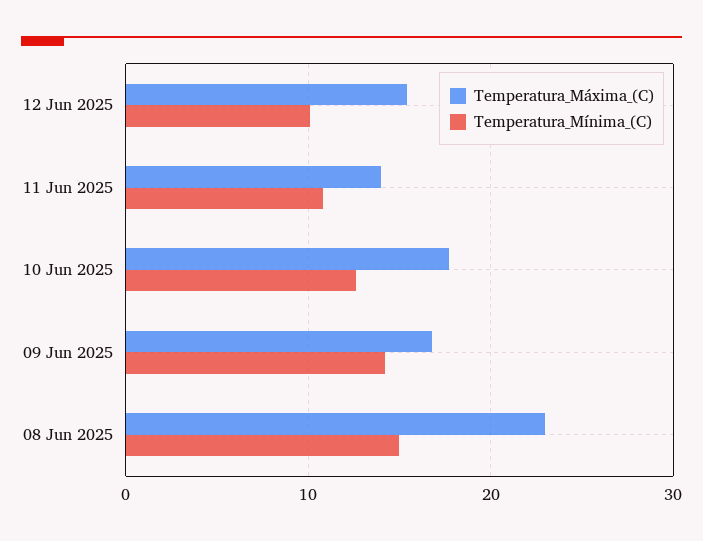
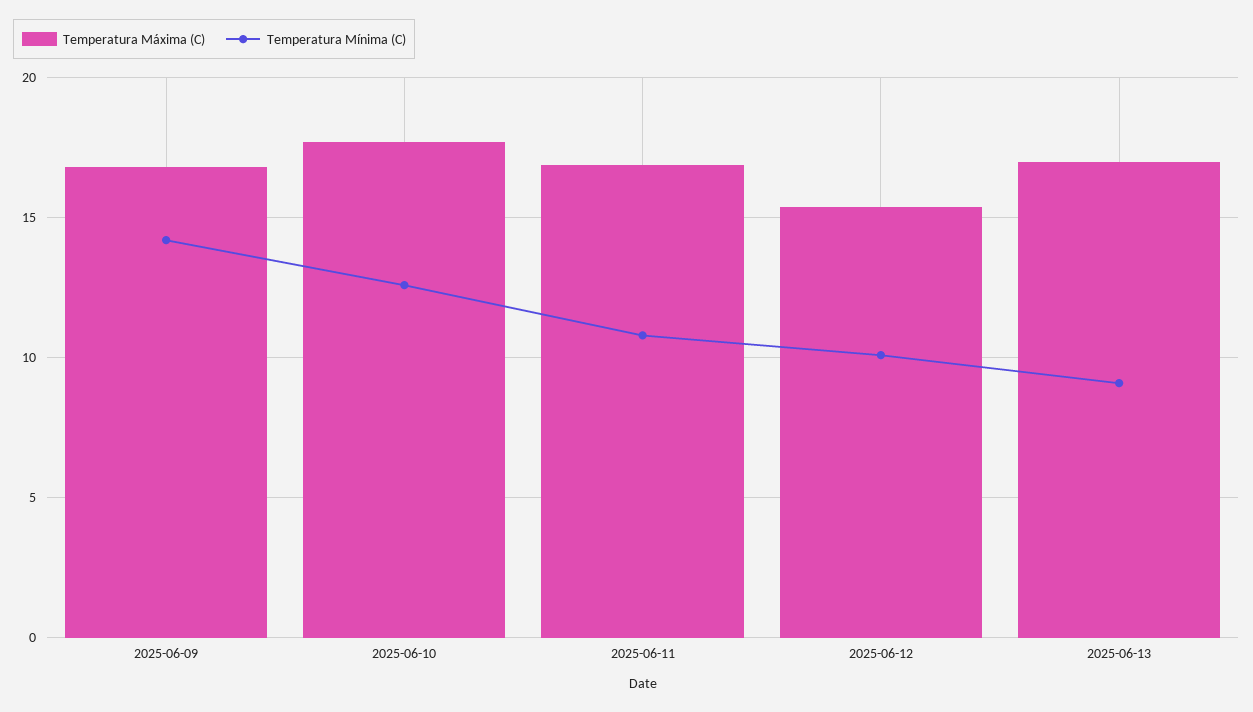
Temperatura_Máxima_(C), 11 Jun 2025: 14 -> 17
Temperatura_Máxima_(C), 08 Jun 2025: 23 -> none
Temperatura_Mínima_(C), 08 Jun 2025: 15 -> none
Temperatura_Máxima_(C), 2025-06-13: none -> 17
Temperatura_Mínima_(C), 2025-06-13: none -> 9

